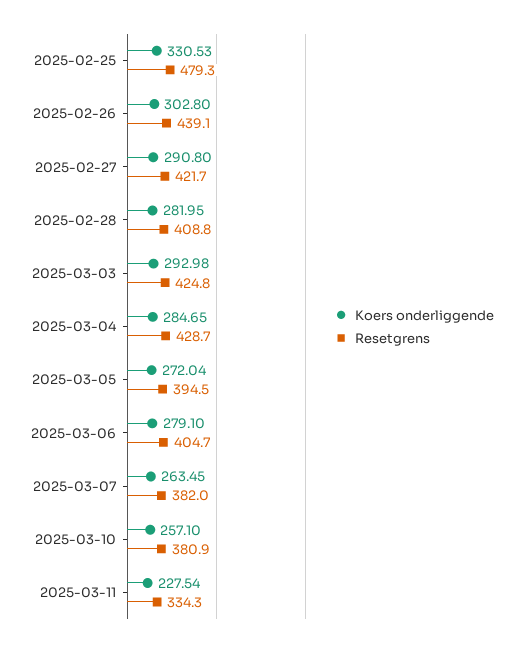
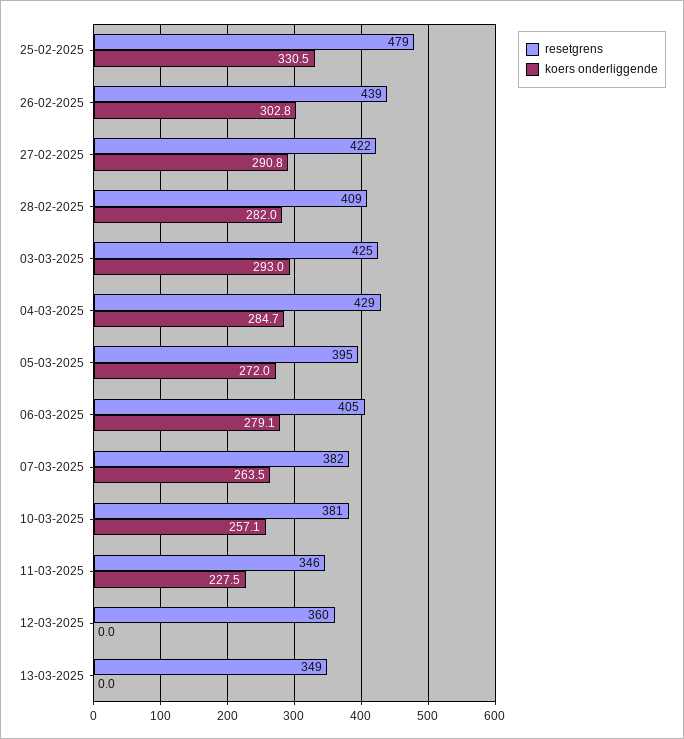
Resetgrens, 2025-03-11: 334.3 -> 346
Resetgrens, 12-03-2025: none -> 360
Koers onderliggende, 12-03-2025: none -> 0
Resetgrens, 13-03-2025: none -> 349
Koers onderliggende, 13-03-2025: none -> 0

